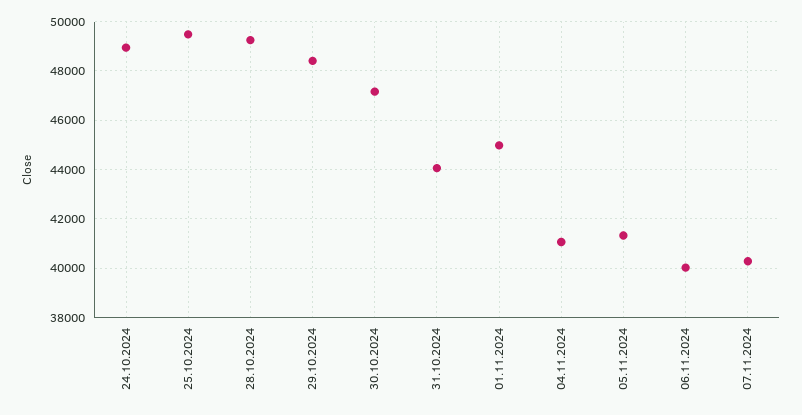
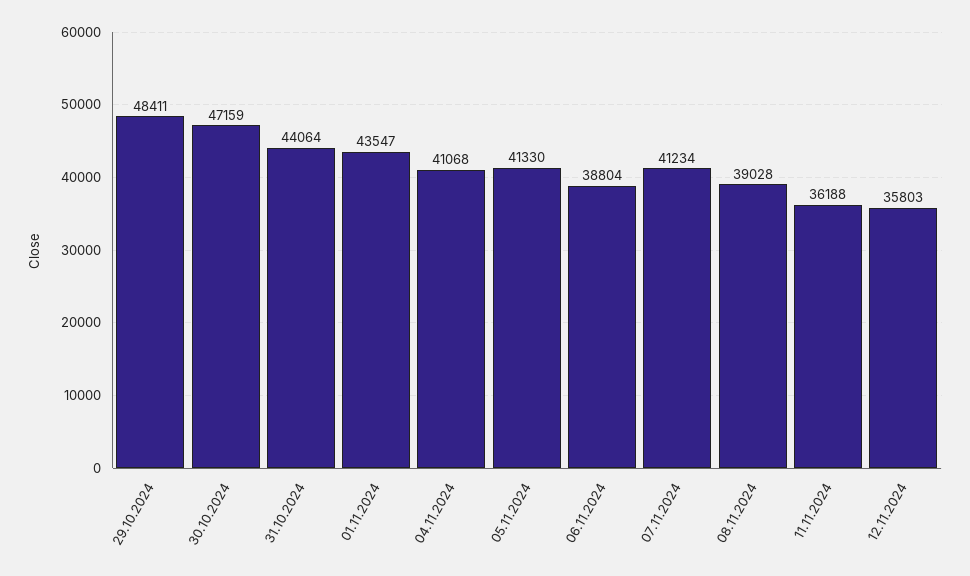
24.10.2024: 49000 -> none
25.10.2024: 49500 -> none
28.10.2024: 49250 -> none
01.11.2024: 45000 -> 43547
06.11.2024: 40000 -> 38804
07.11.2024: 40250 -> 41234
08.11.2024: none -> 39028
11.11.2024: none -> 36188
12.11.2024: none -> 35803

